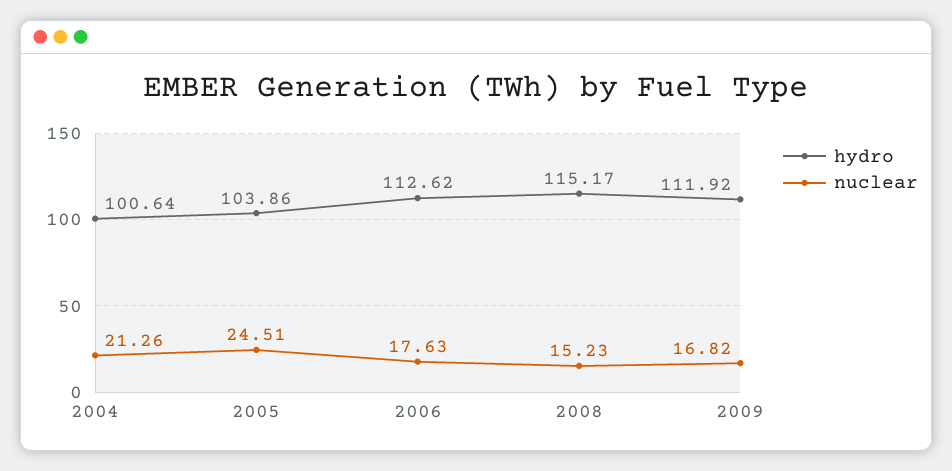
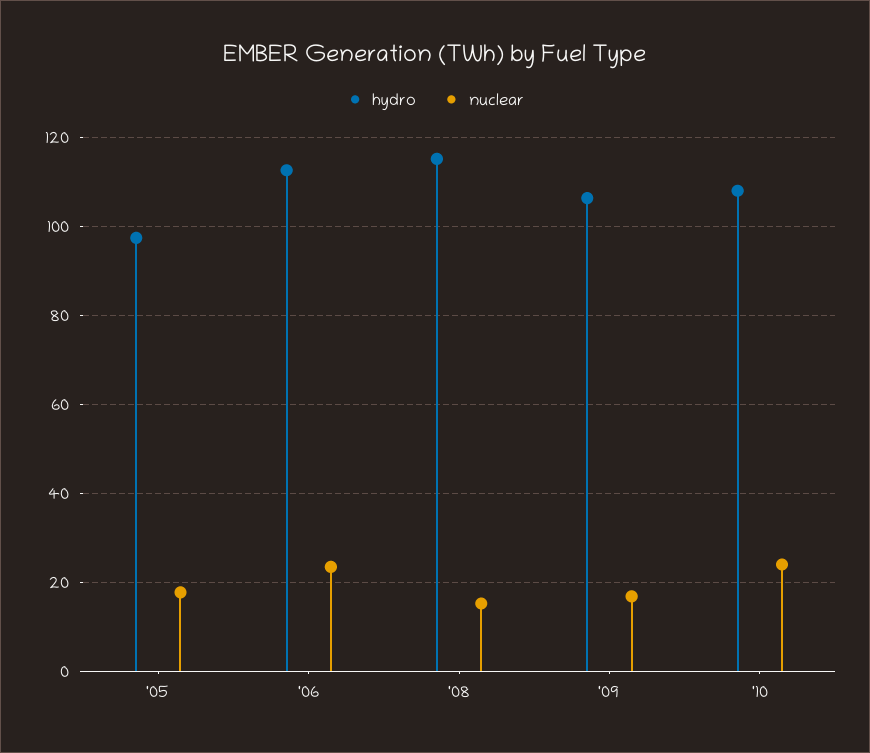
hydro, 2004: 100.64 -> none
nuclear, 2004: 21.26 -> none
hydro, 2005: 103.86 -> 98
nuclear, 2005: 24.51 -> 18
nuclear, 2006: 17.63 -> 24
hydro, 2009: 111.92 -> 106
hydro, '10: none -> 108
nuclear, '10: none -> 24

